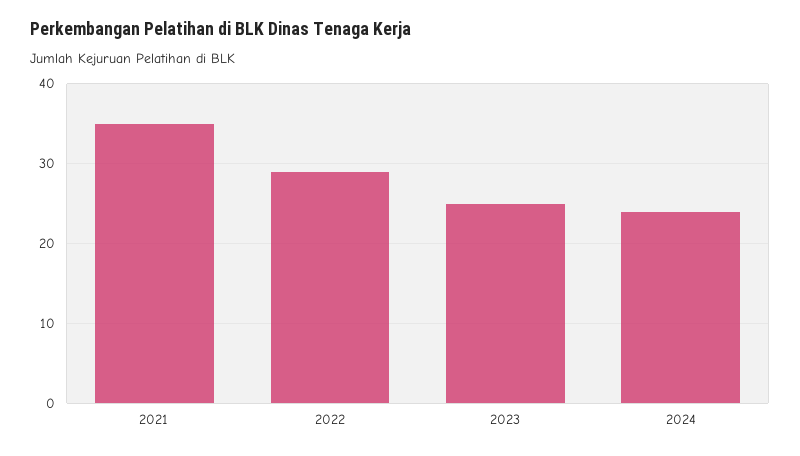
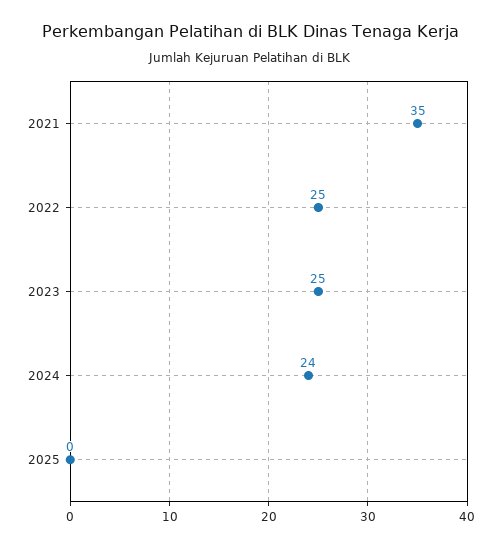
2022: 29 -> 25
2025: none -> 0

